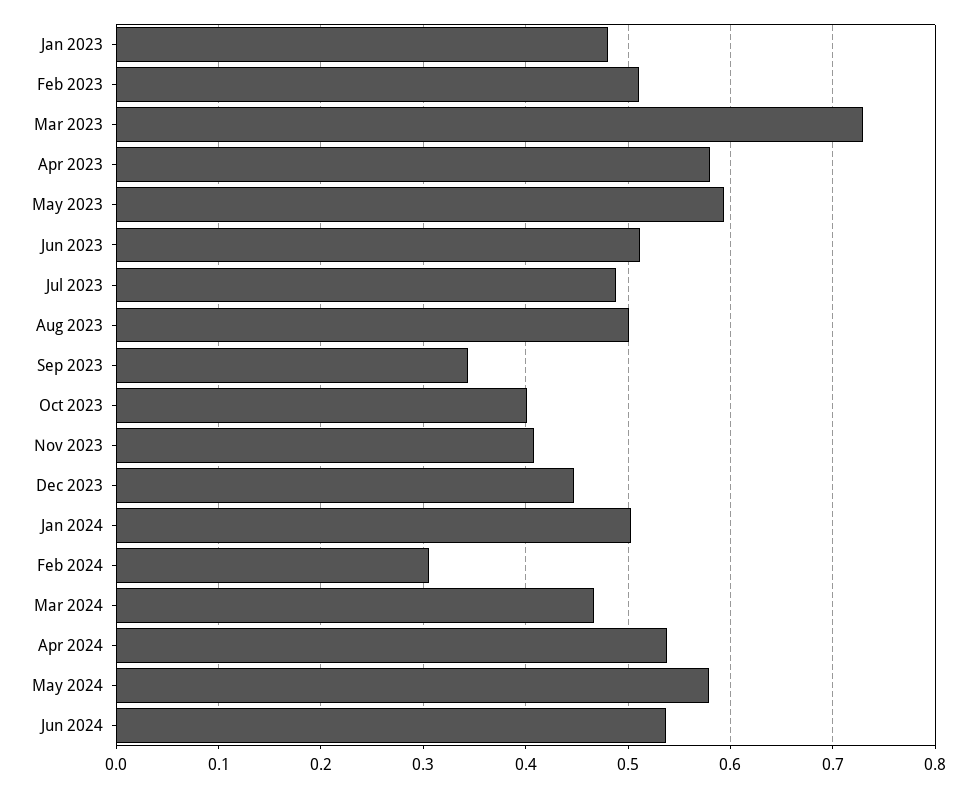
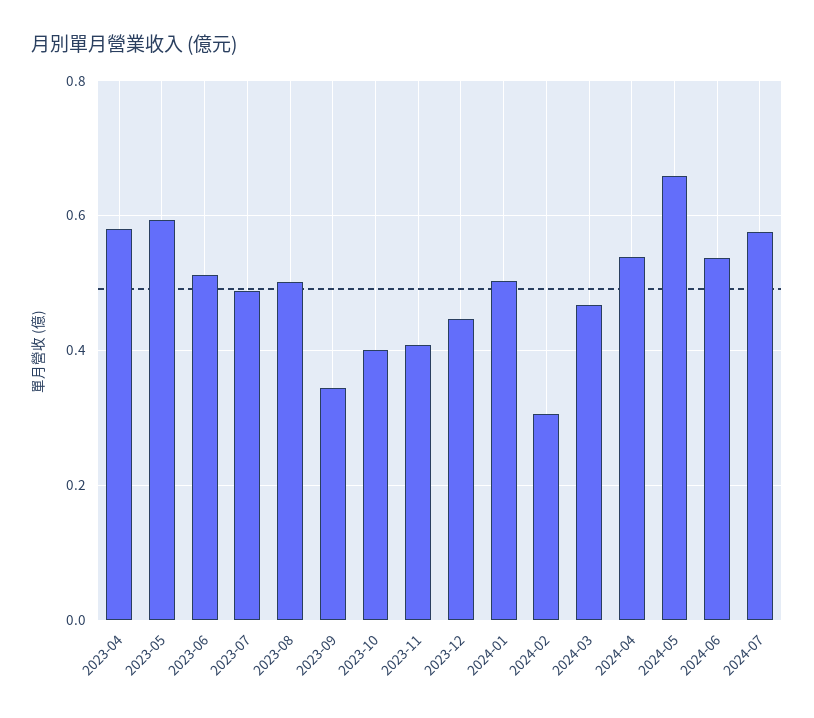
Jan 2023: 0.48 -> none
Feb 2023: 0.51 -> none
Mar 2023: 0.73 -> none
May 2024: 0.58 -> 0.66
2024-07: none -> 0.58

